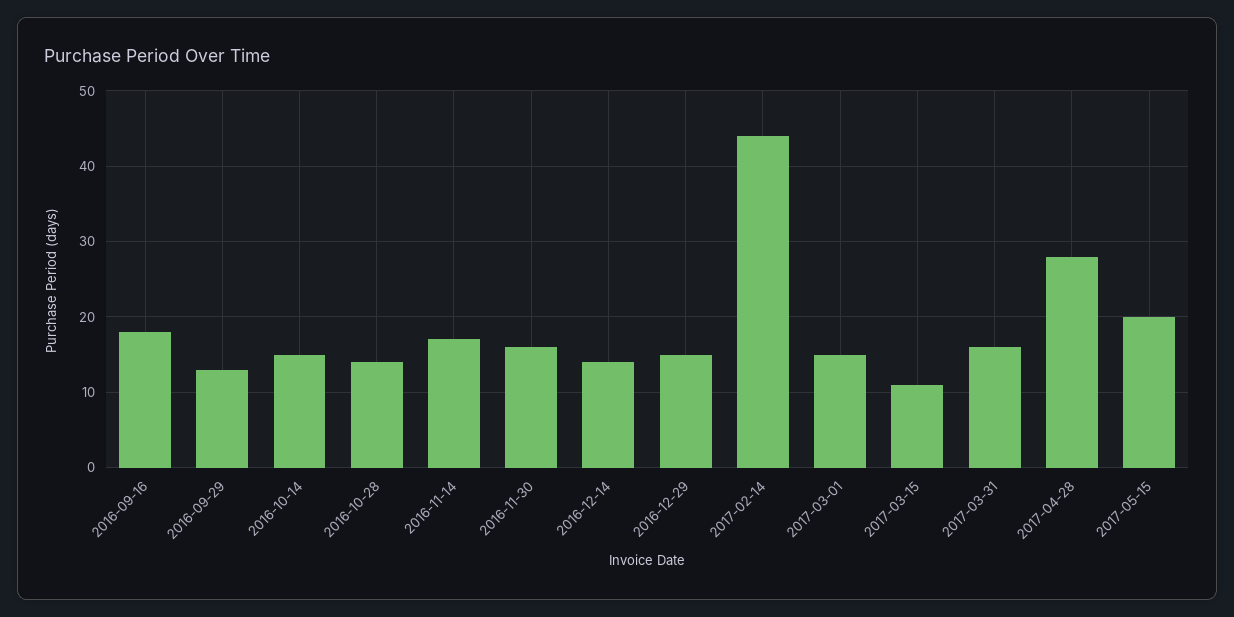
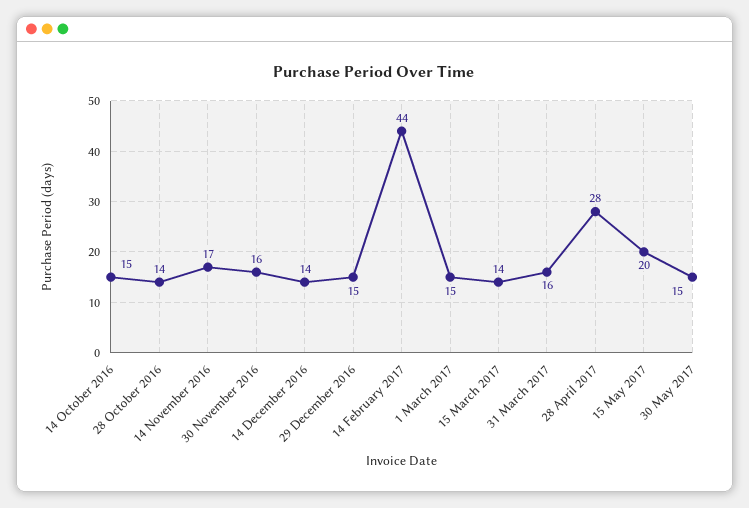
2016-09-16: 18 -> none
2016-09-29: 13 -> none
2017-03-15: 11 -> 14
30 May 2017: none -> 15

